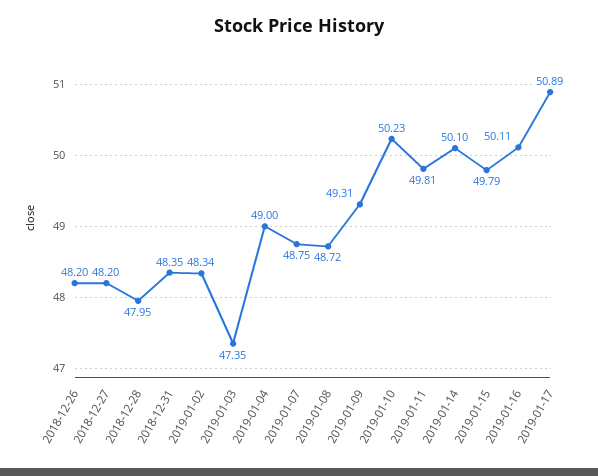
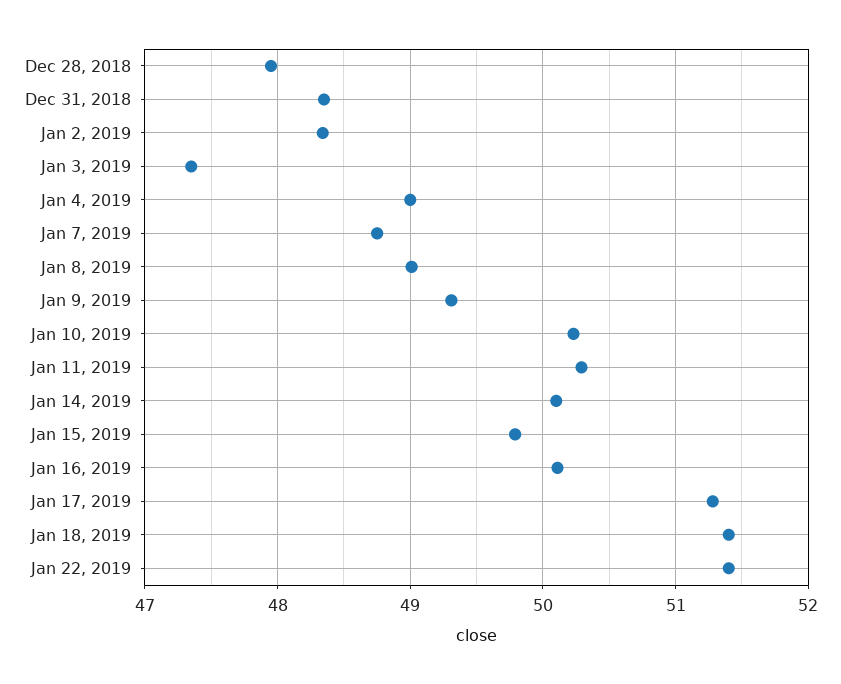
2018-12-26: 48.2 -> none
2018-12-27: 48.2 -> none
2019-01-08: 48.72 -> 49
2019-01-11: 49.81 -> 50.3
2019-01-17: 50.89 -> 51.3
Jan 18, 2019: none -> 51.4
Jan 22, 2019: none -> 51.4

